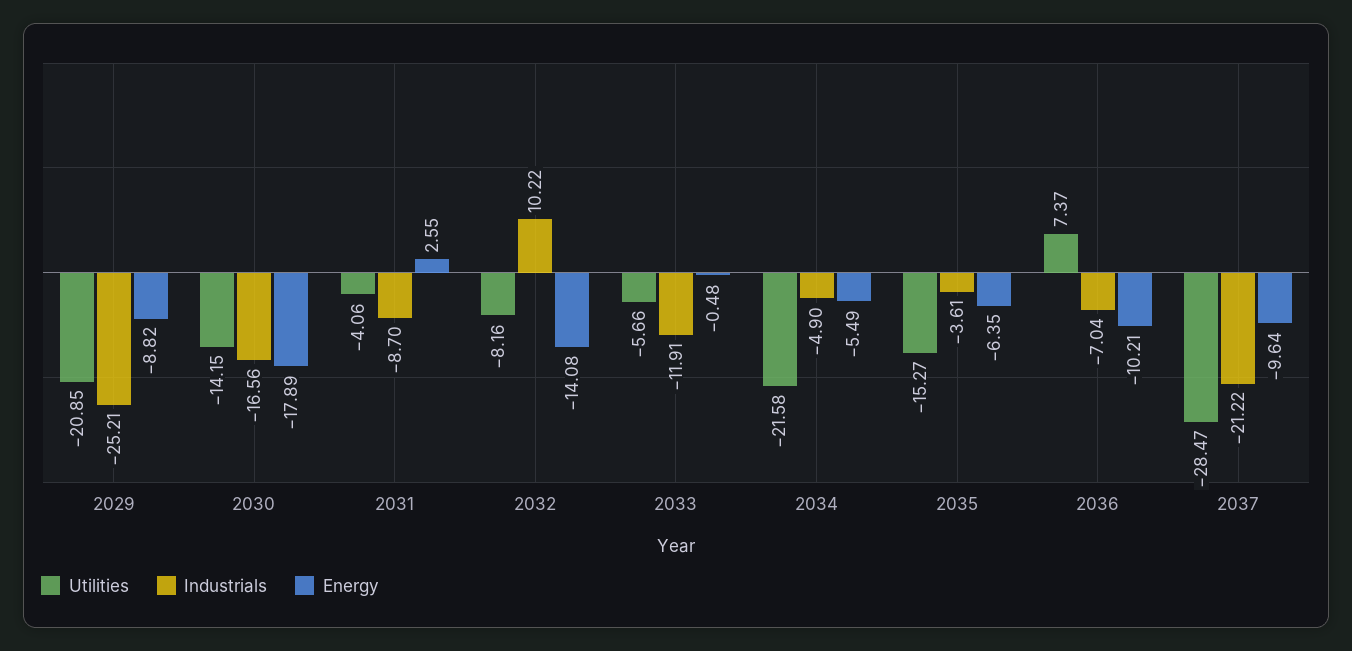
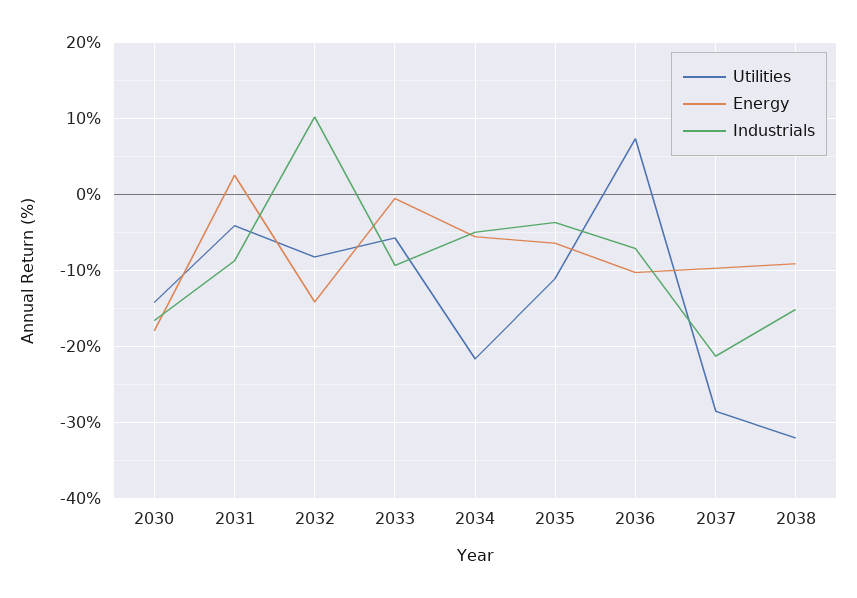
Utilities, 2029: -20.85 -> none
Industrials, 2029: -25.21 -> none
Energy, 2029: -8.82 -> none
Industrials, 2033: -11.91 -> -9
Utilities, 2035: -15.27 -> -11
Utilities, 2038: none -> -32
Energy, 2038: none -> -9
Industrials, 2038: none -> -15

